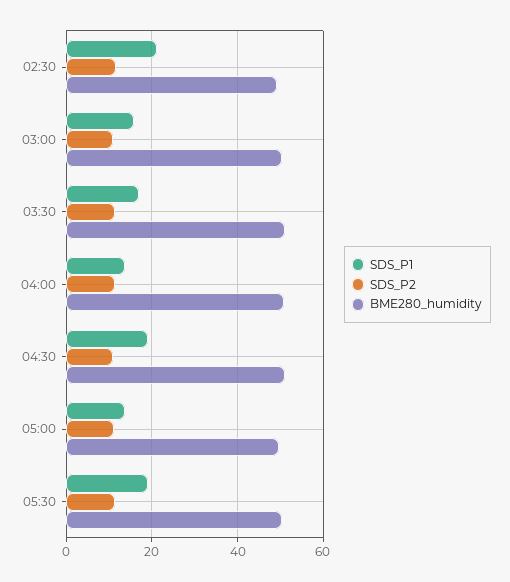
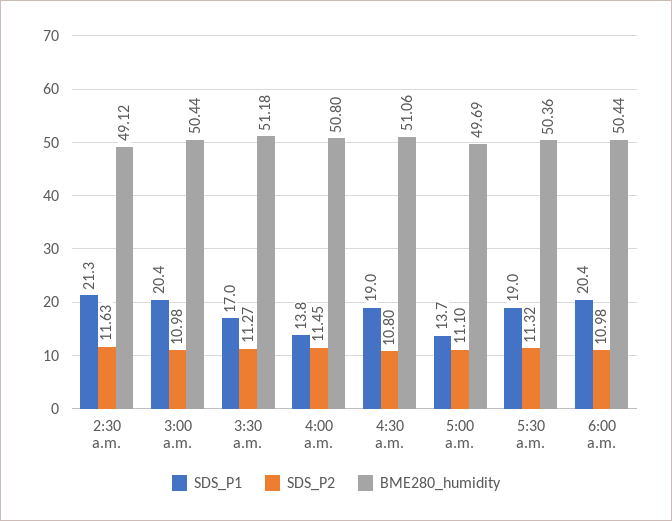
SDS_P1, 03:00: 16 -> 20.4
SDS_P1, 6:00 a.m.: none -> 20.4
SDS_P2, 6:00 a.m.: none -> 10.98
BME280_humidity, 6:00 a.m.: none -> 50.44

